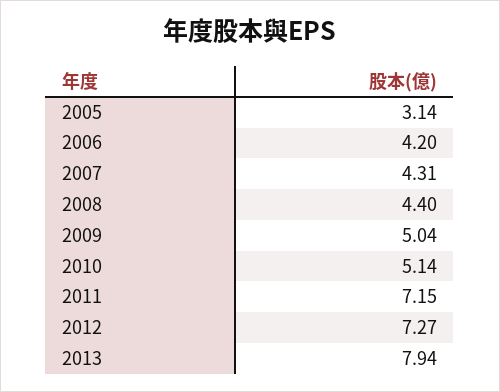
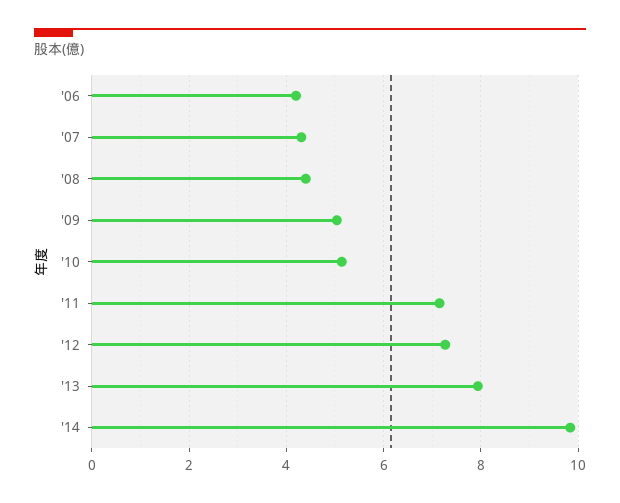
2005: 3.14 -> none
'14: none -> 9.8

